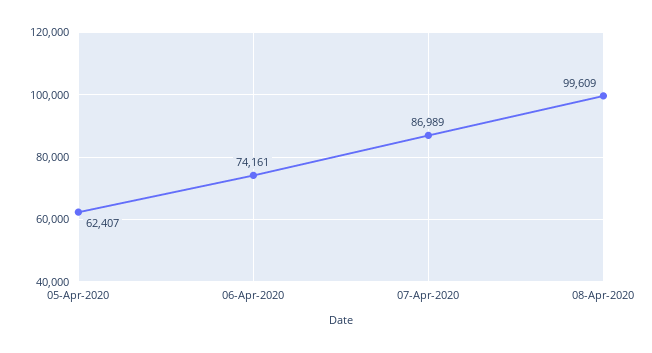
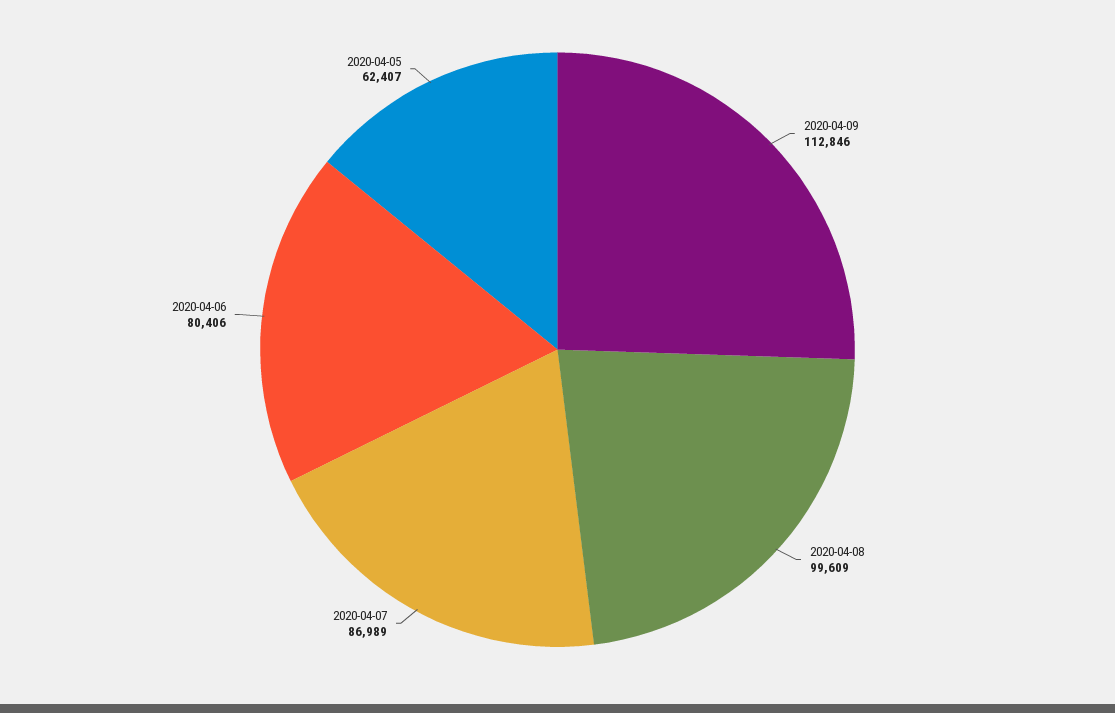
06-Apr-2020: 74161 -> 80406
2020-04-09: none -> 112846

